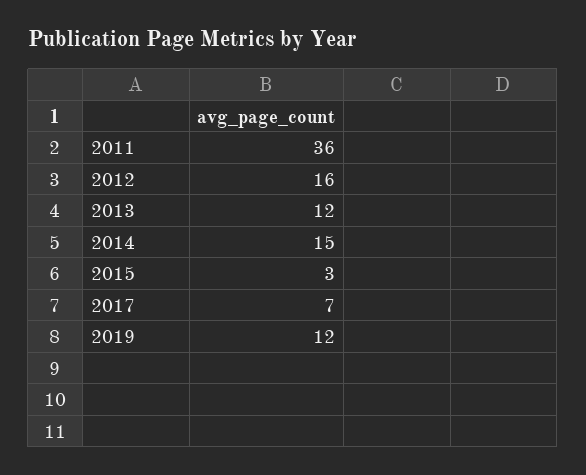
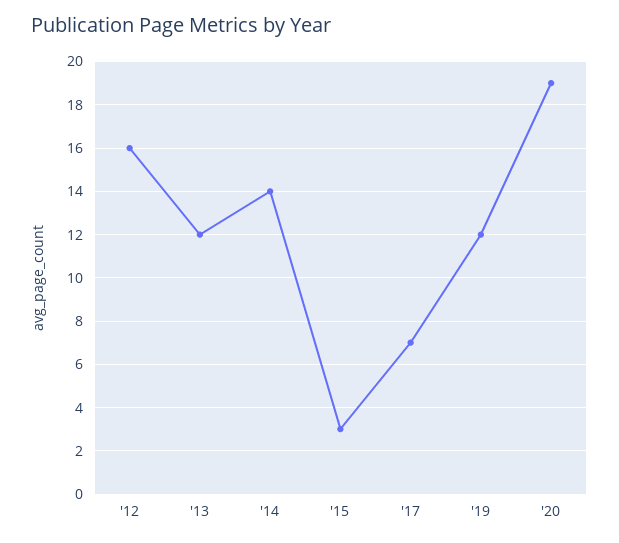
2011: 36 -> none
2014: 15 -> 14
'20: none -> 19

